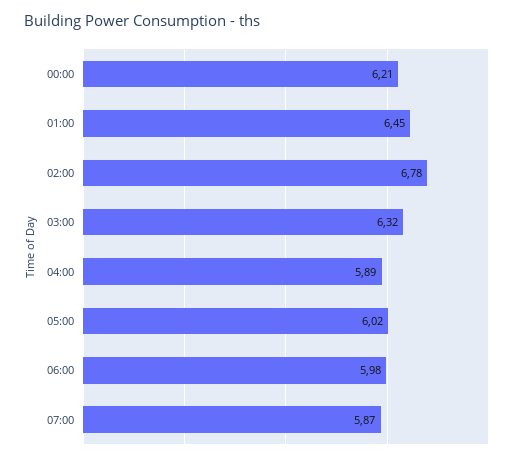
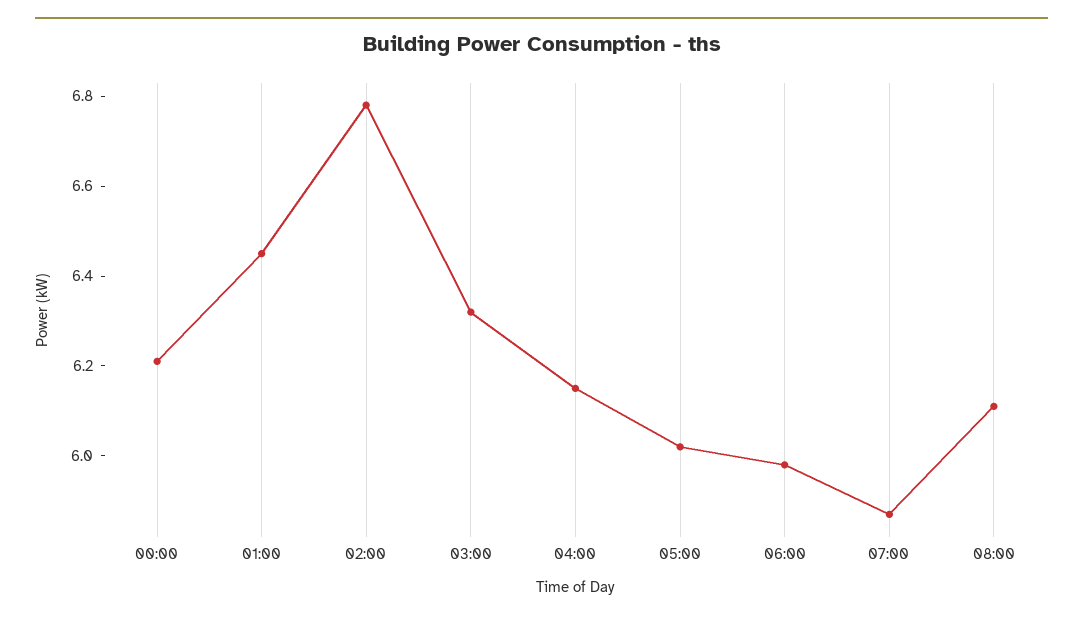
04:00: 5.89 -> 6.15
08:00: none -> 6.1

